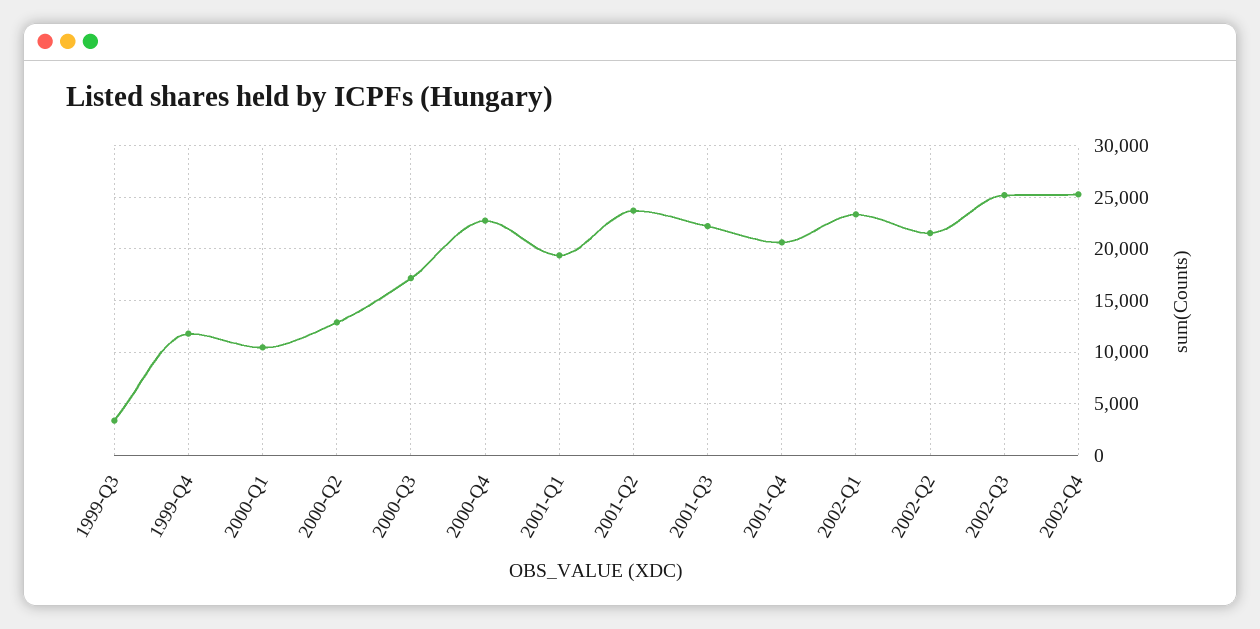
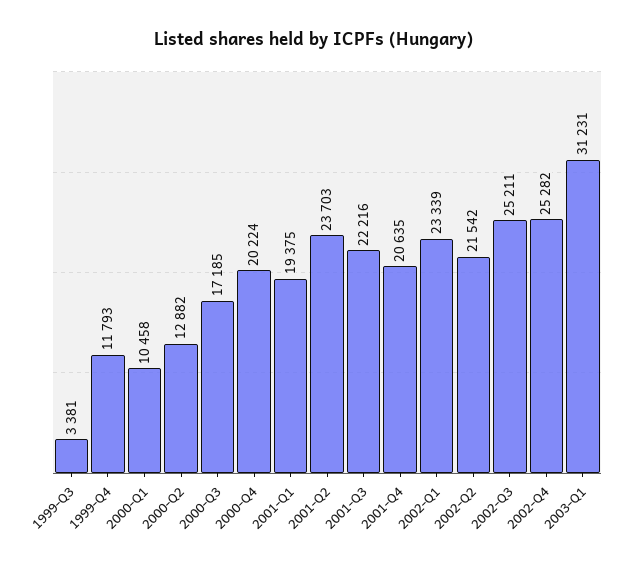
2000-Q4: 23000 -> 20224
2003-Q1: none -> 31231

